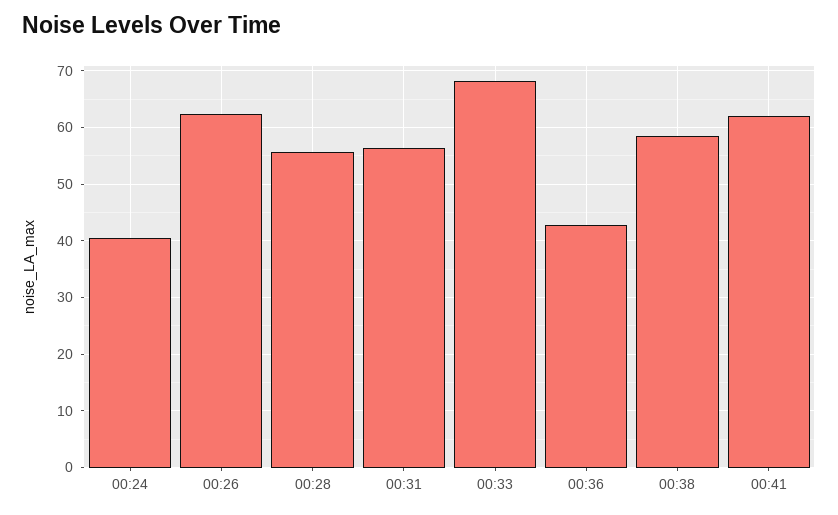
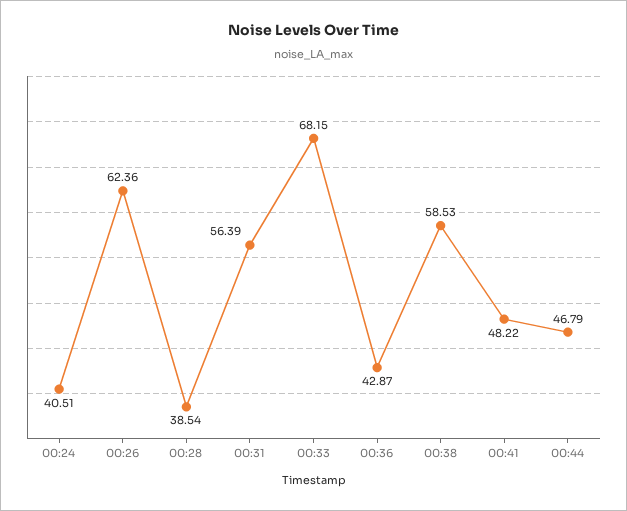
00:28: 56 -> 38.54
00:41: 62 -> 48.22
00:44: none -> 46.79

